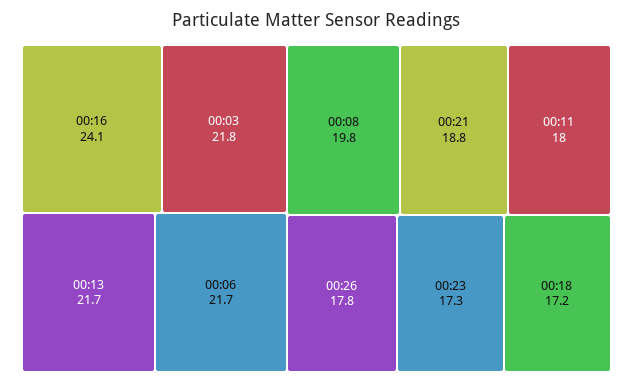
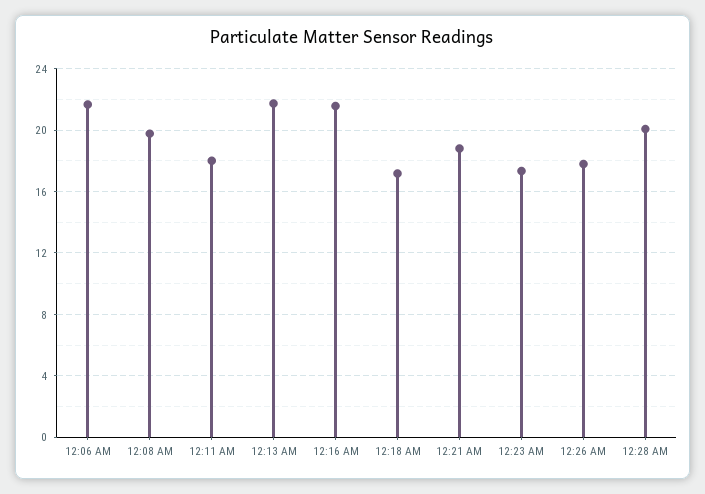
00:16: 24.1 -> 21.5
00:03: 21.8 -> none
12:28 AM: none -> 20

